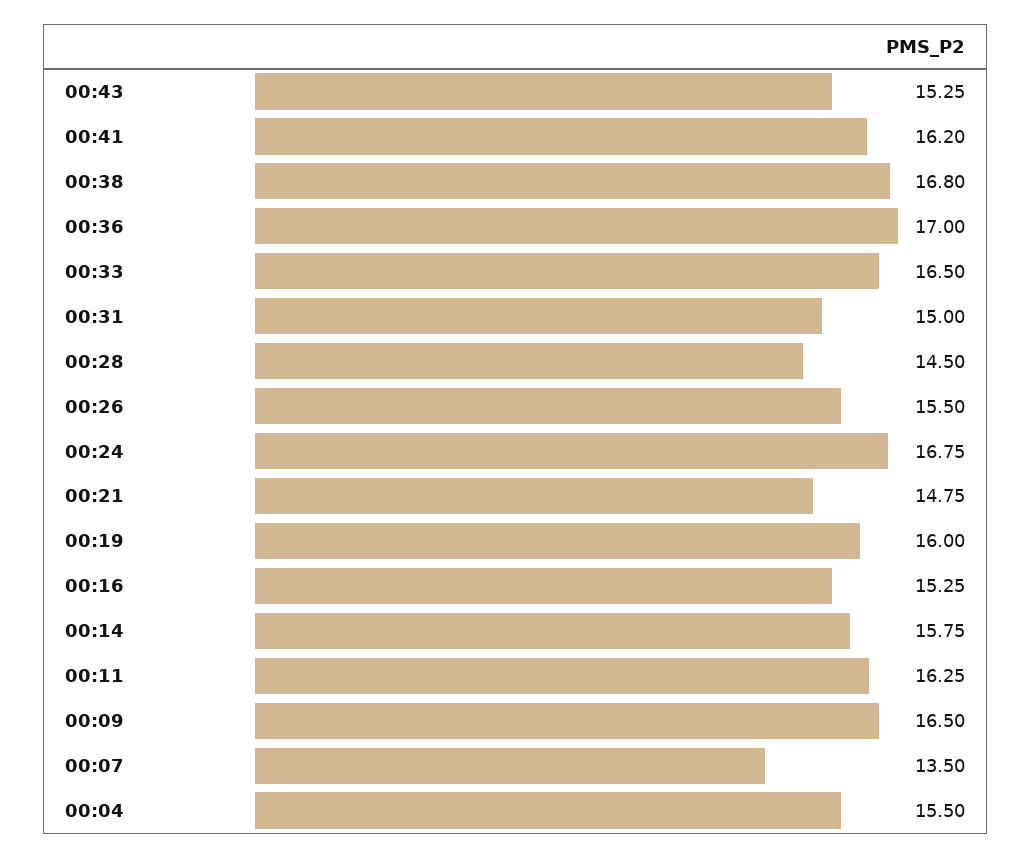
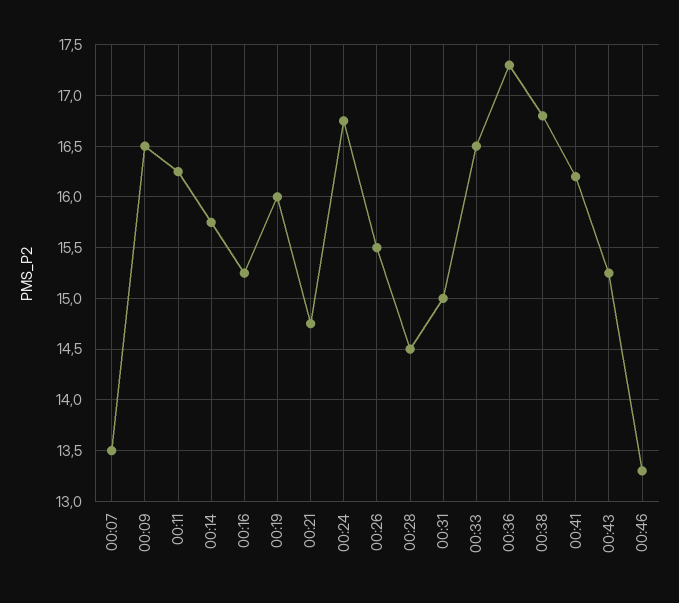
00:36: 17 -> 17.3
00:04: 15.5 -> none
00:46: none -> 13.3

